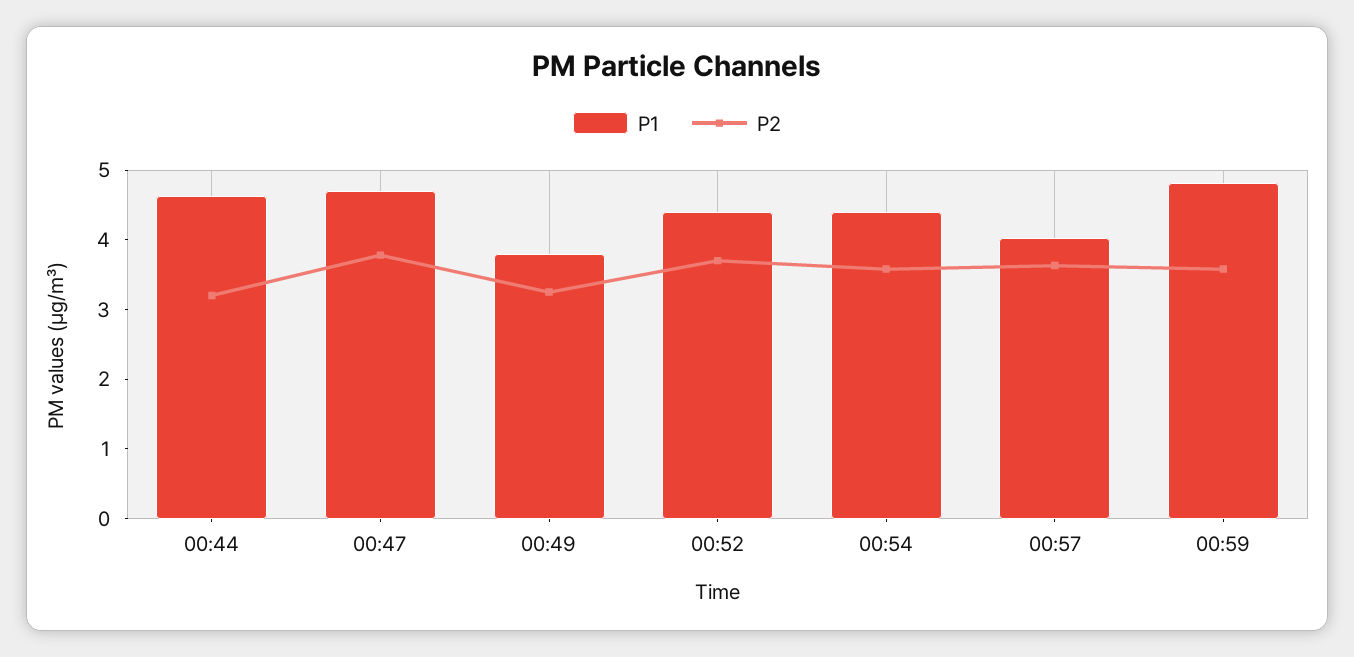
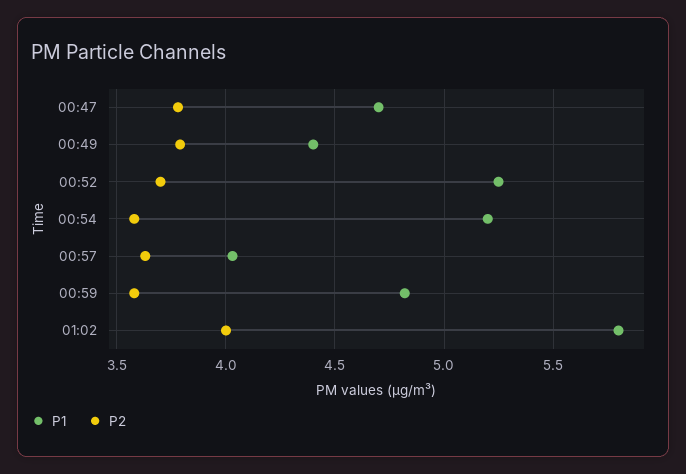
P1, 00:44: 4.6 -> none
P2, 00:44: 3.2 -> none
P1, 00:49: 3.8 -> 4.4
P2, 00:49: 3.2 -> 3.8
P1, 00:52: 4.4 -> 5.25
P1, 00:54: 4.4 -> 5.2
P1, 01:02: none -> 5.8
P2, 01:02: none -> 4

